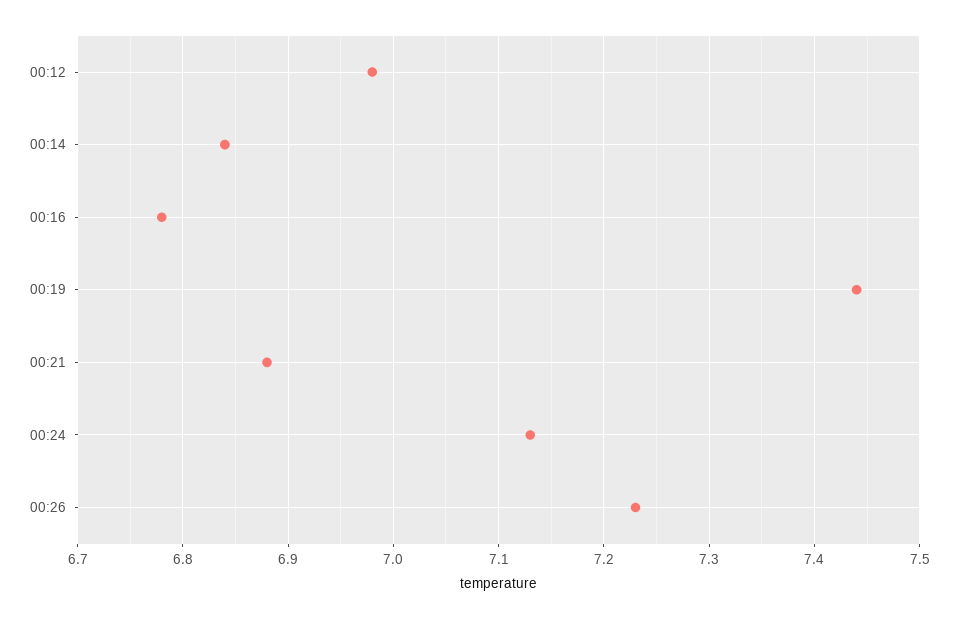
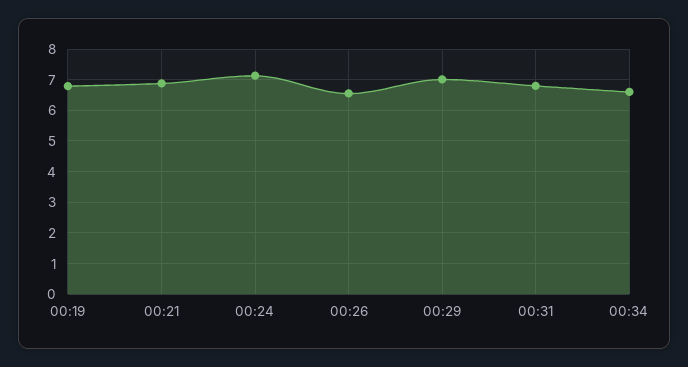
00:12: 6.98 -> none
00:14: 6.84 -> none
00:16: 6.78 -> none
00:19: 7.44 -> 6.8
00:26: 7.23 -> 6.6
00:29: none -> 7
00:31: none -> 6.8
00:34: none -> 6.6

